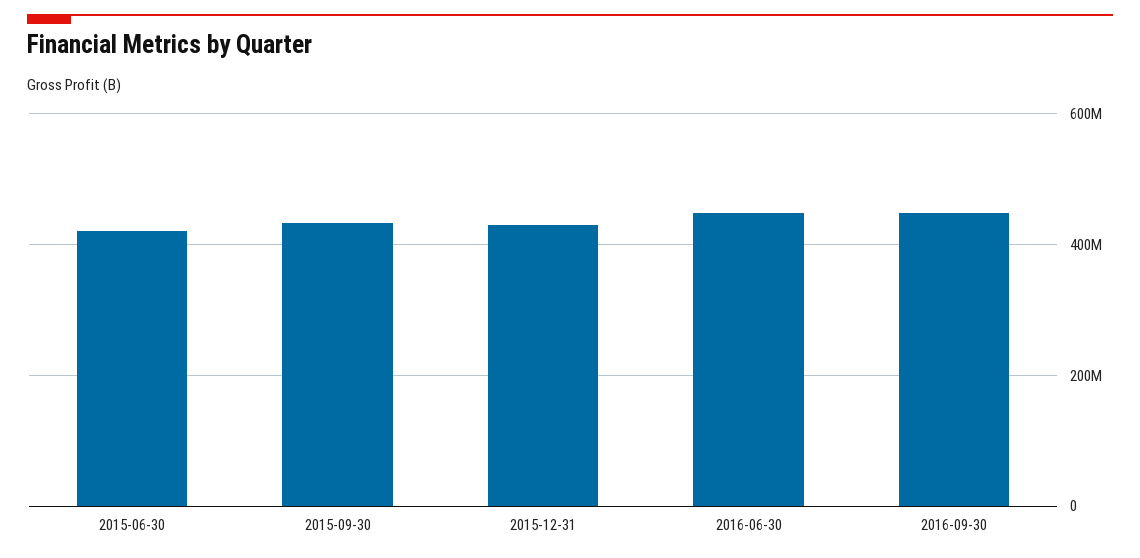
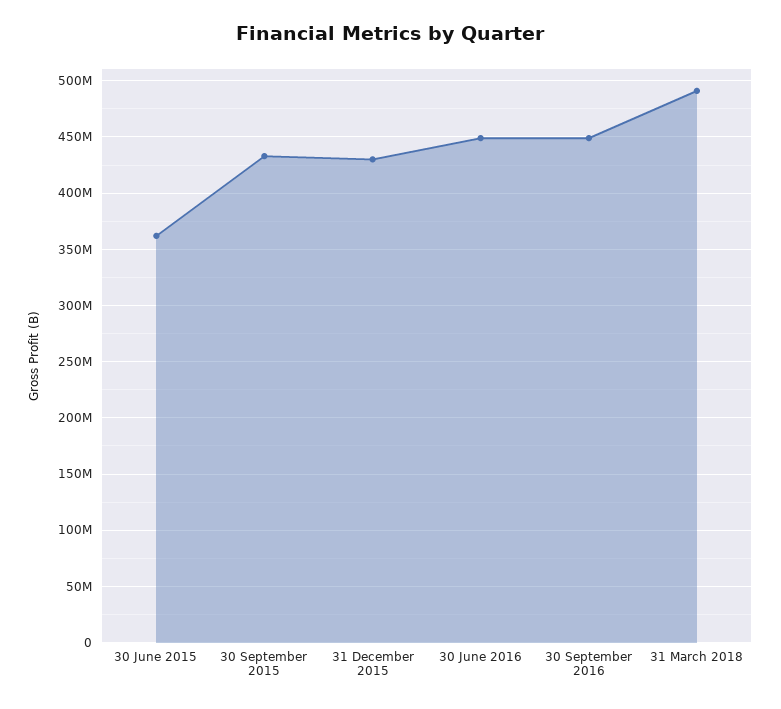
2015-06-30: 420000000 -> 360000000
31 March 2018: none -> 490000000

